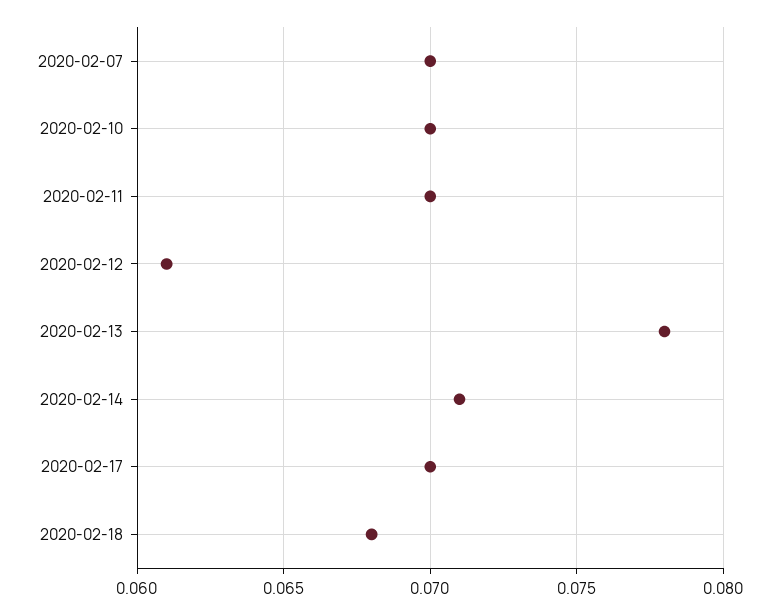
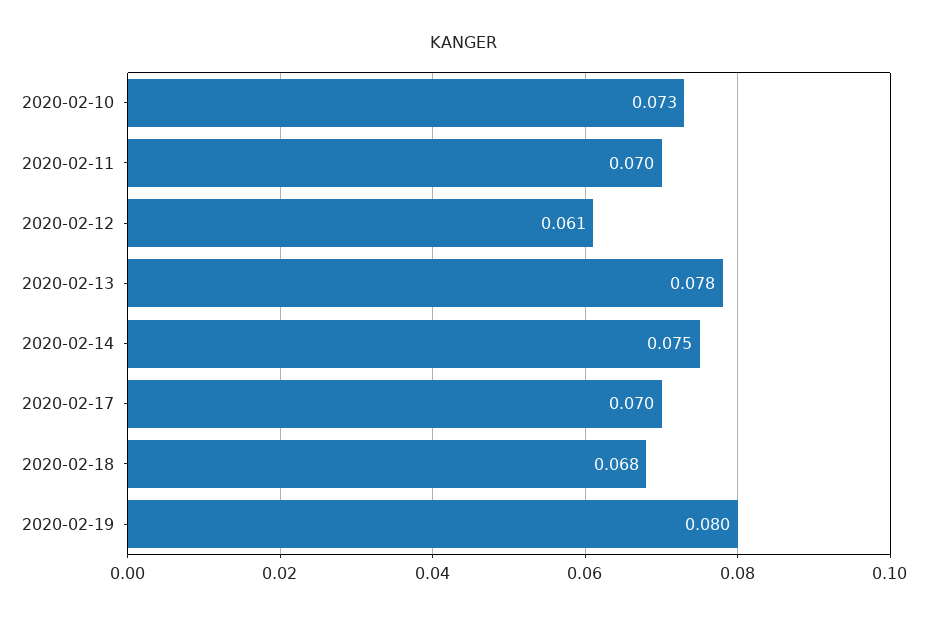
2020-02-07: 0.07 -> none
2020-02-10: 0.07 -> 0.073
2020-02-14: 0.071 -> 0.075
2020-02-19: none -> 0.08

